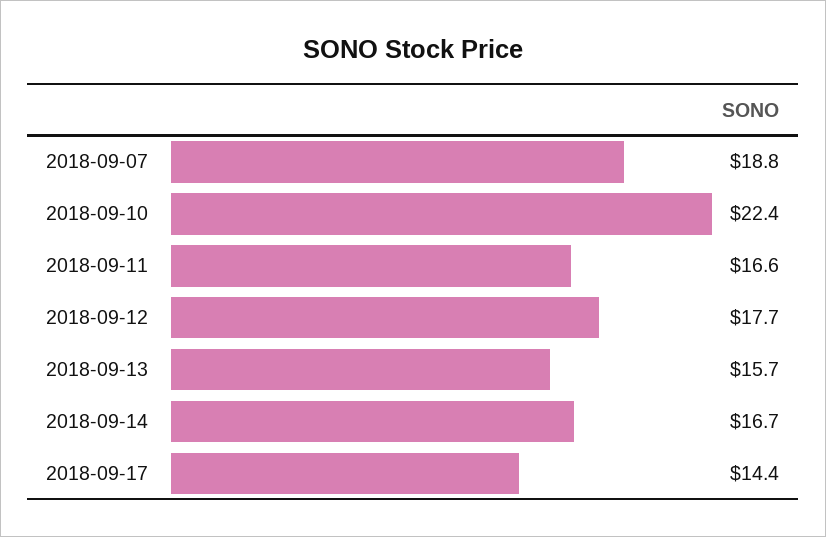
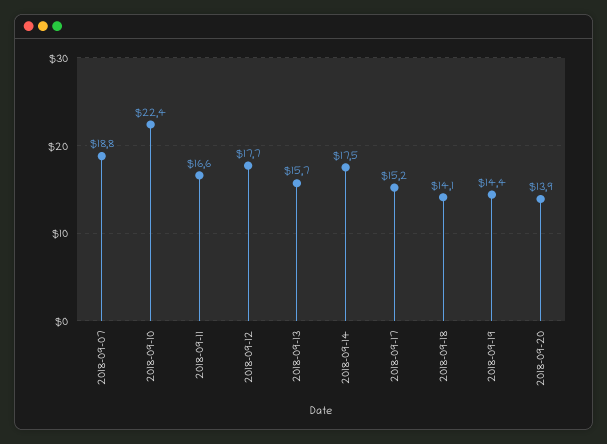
2018-09-14: 16.7 -> 17.5
2018-09-17: 14.4 -> 15.2
2018-09-18: none -> 14.1
2018-09-19: none -> 14.4
2018-09-20: none -> 13.9

